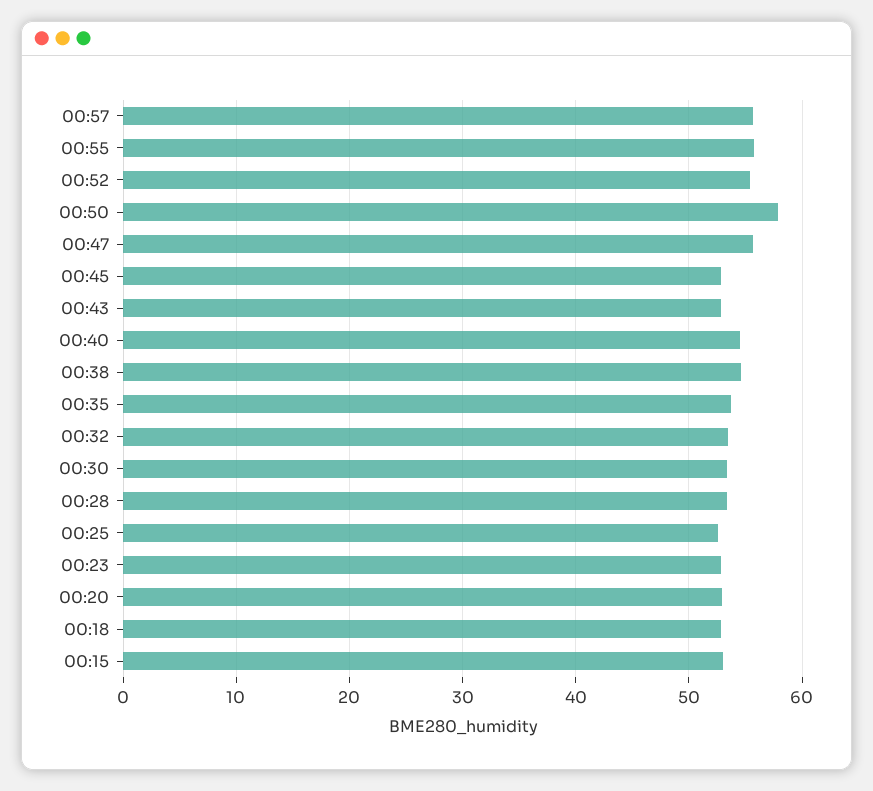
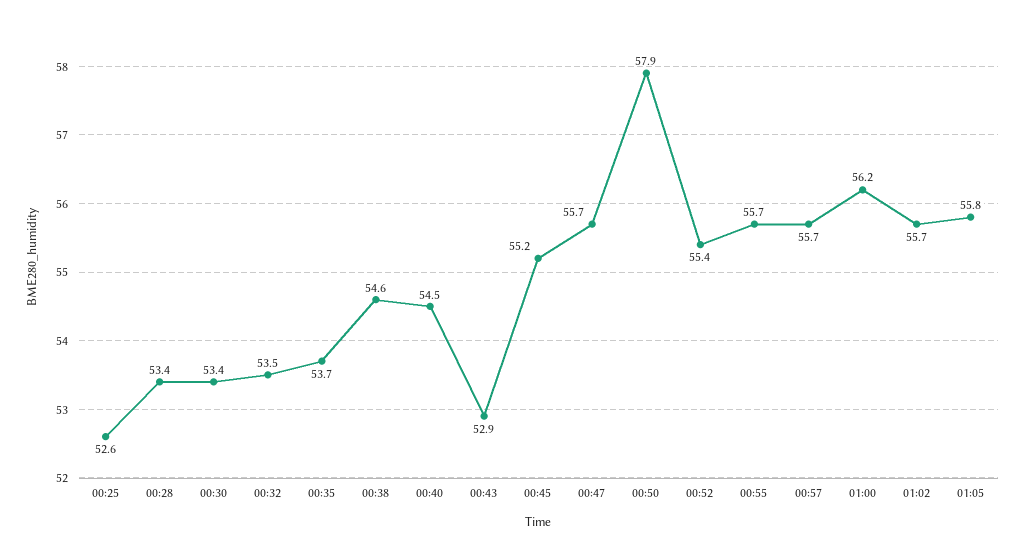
00:45: 53 -> 55.2
00:23: 53 -> none
00:20: 53 -> none
00:18: 53 -> none
00:15: 53 -> none
01:00: none -> 56.2
01:02: none -> 55.7
01:05: none -> 55.8

